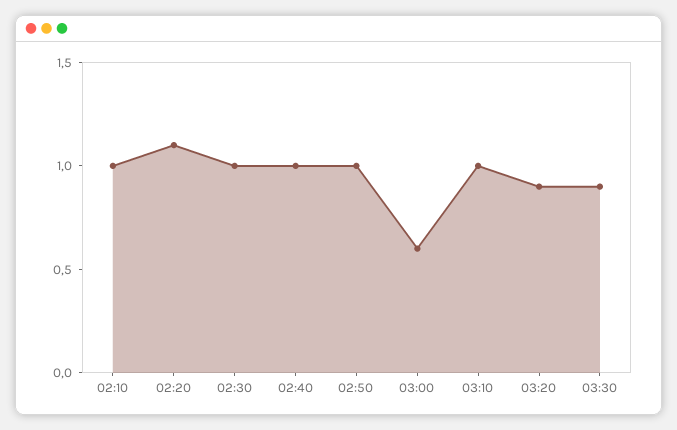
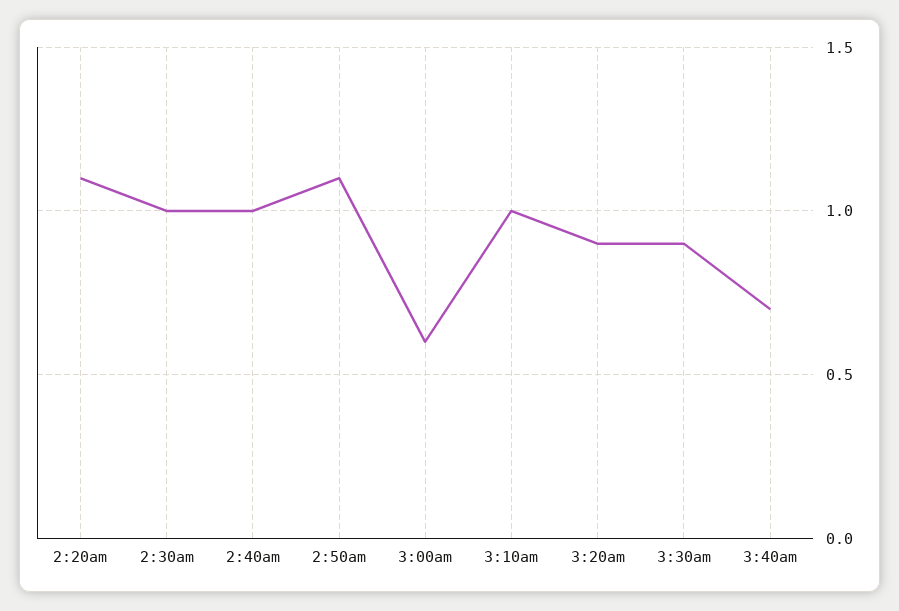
02:10: 1 -> none
02:50: 1 -> 1.1
3:40am: none -> 0.7

